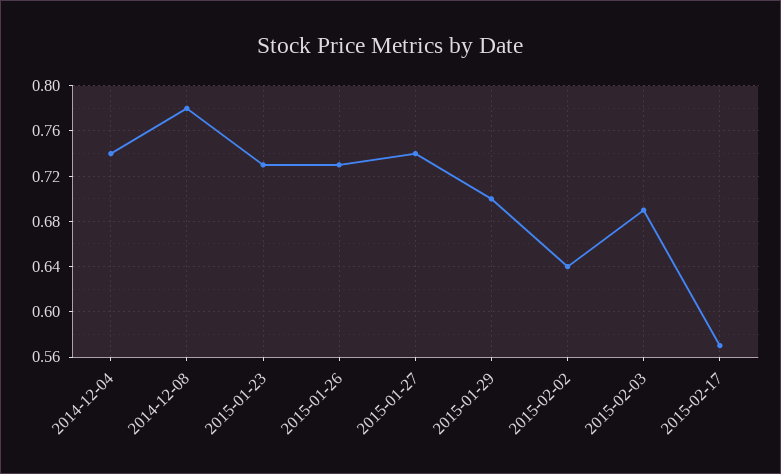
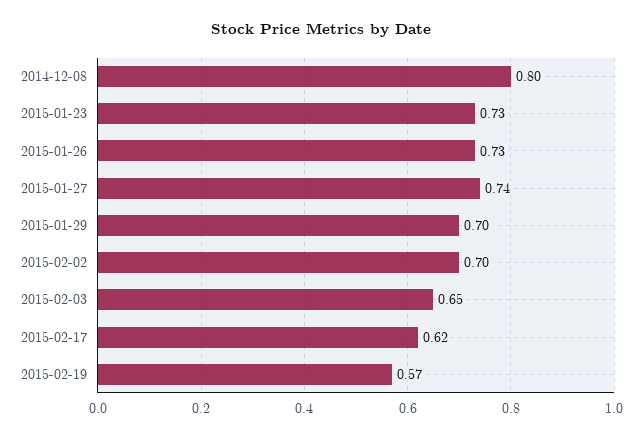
2014-12-04: 0.74 -> none
2014-12-08: 0.78 -> 0.8
2015-02-02: 0.64 -> 0.7
2015-02-03: 0.69 -> 0.65
2015-02-17: 0.57 -> 0.62
2015-02-19: none -> 0.57

